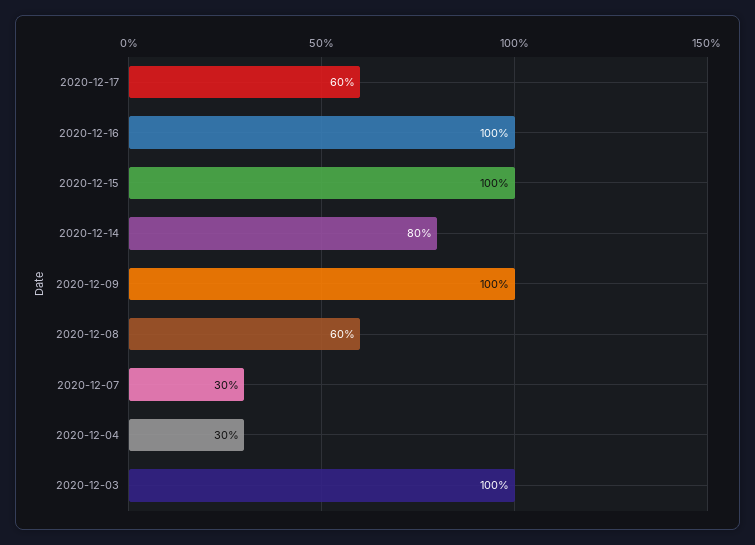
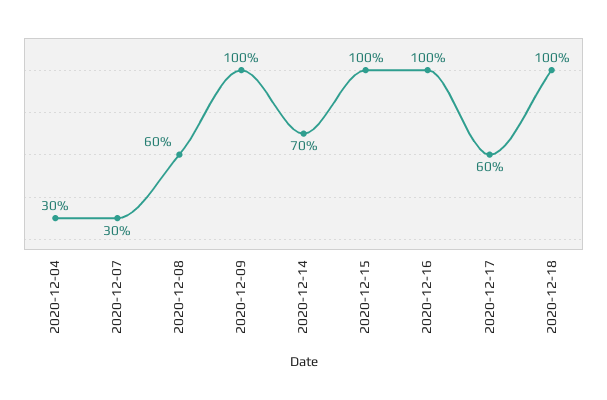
2020-12-14: 80 -> 70
2020-12-03: 100 -> none
2020-12-18: none -> 100

